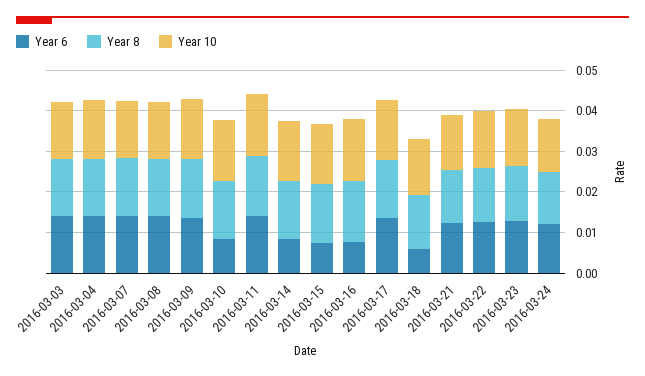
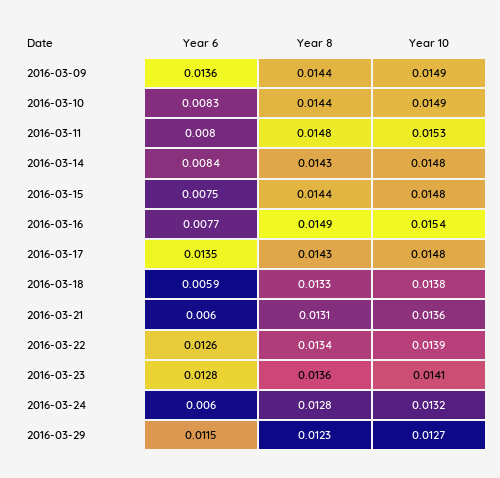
Year 6, 2016-03-03: 0.014 -> none
Year 8, 2016-03-03: 0.014 -> none
Year 10, 2016-03-03: 0.014 -> none
Year 6, 2016-03-04: 0.014 -> none
Year 8, 2016-03-04: 0.014 -> none
Year 10, 2016-03-04: 0.014 -> none
Year 6, 2016-03-07: 0.014 -> none
Year 8, 2016-03-07: 0.014 -> none
Year 10, 2016-03-07: 0.014 -> none
Year 6, 2016-03-08: 0.014 -> none
Year 8, 2016-03-08: 0.014 -> none
Year 10, 2016-03-08: 0.014 -> none
Year 6, 2016-03-11: 0.014 -> 0.008
Year 6, 2016-03-21: 0.012 -> 0.006
Year 6, 2016-03-24: 0.012 -> 0.006
Year 6, 2016-03-29: none -> 0.0115
Year 8, 2016-03-29: none -> 0.0123
Year 10, 2016-03-29: none -> 0.0127

